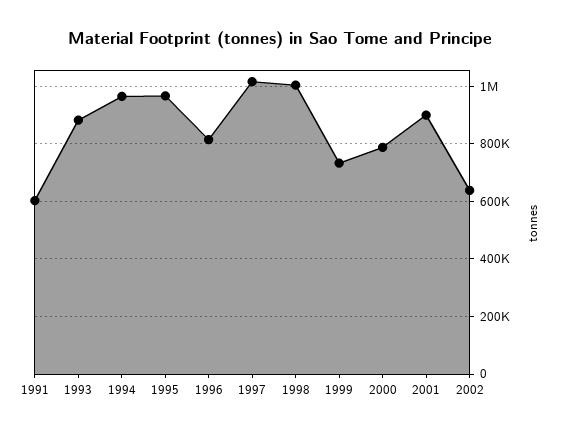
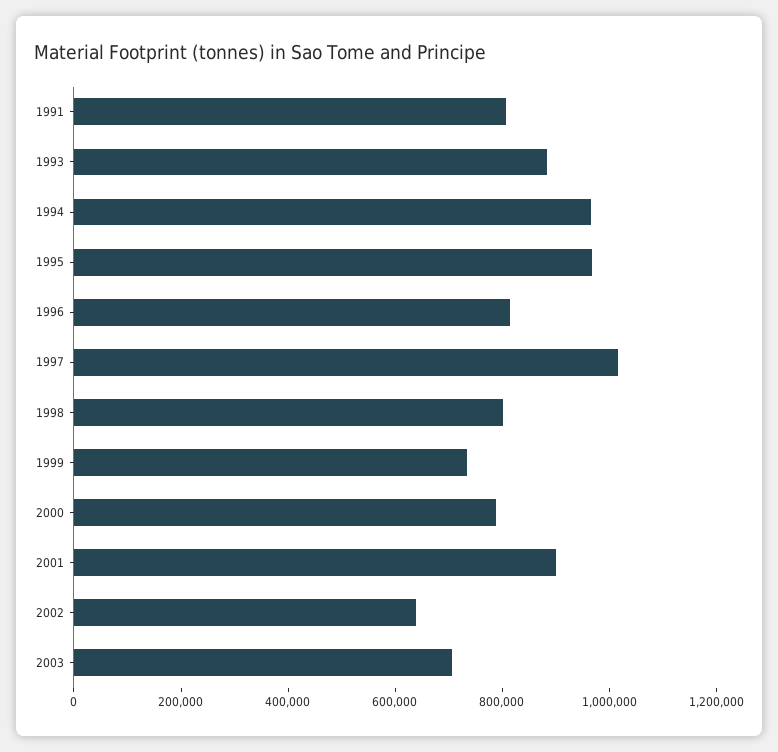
1991: 600000 -> 800000
1998: 1000000 -> 800000
2003: none -> 700000

